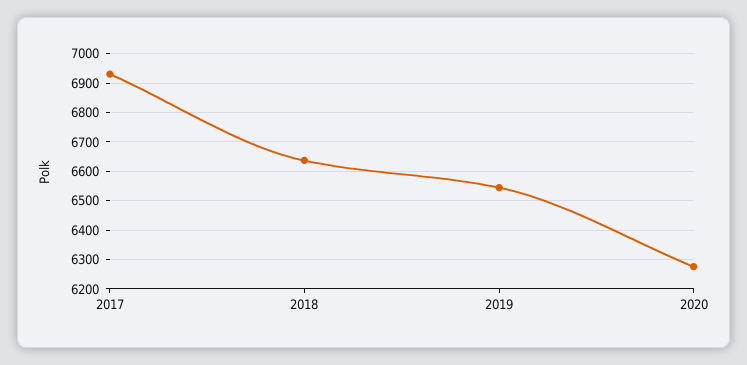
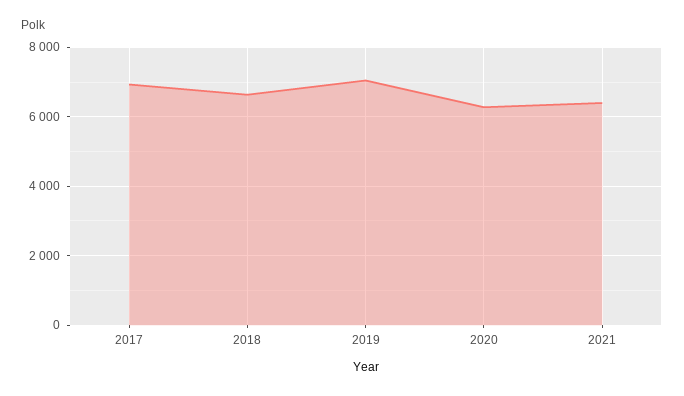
2019: 6550 -> 7000
2021: none -> 6400

